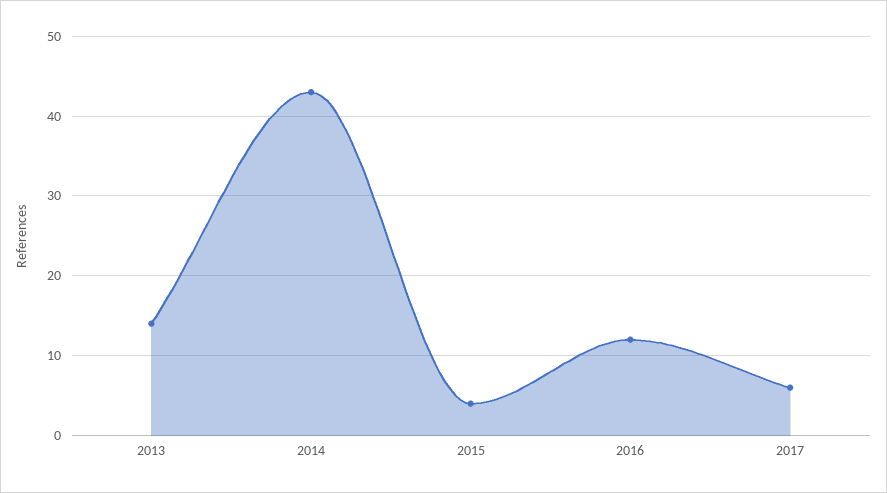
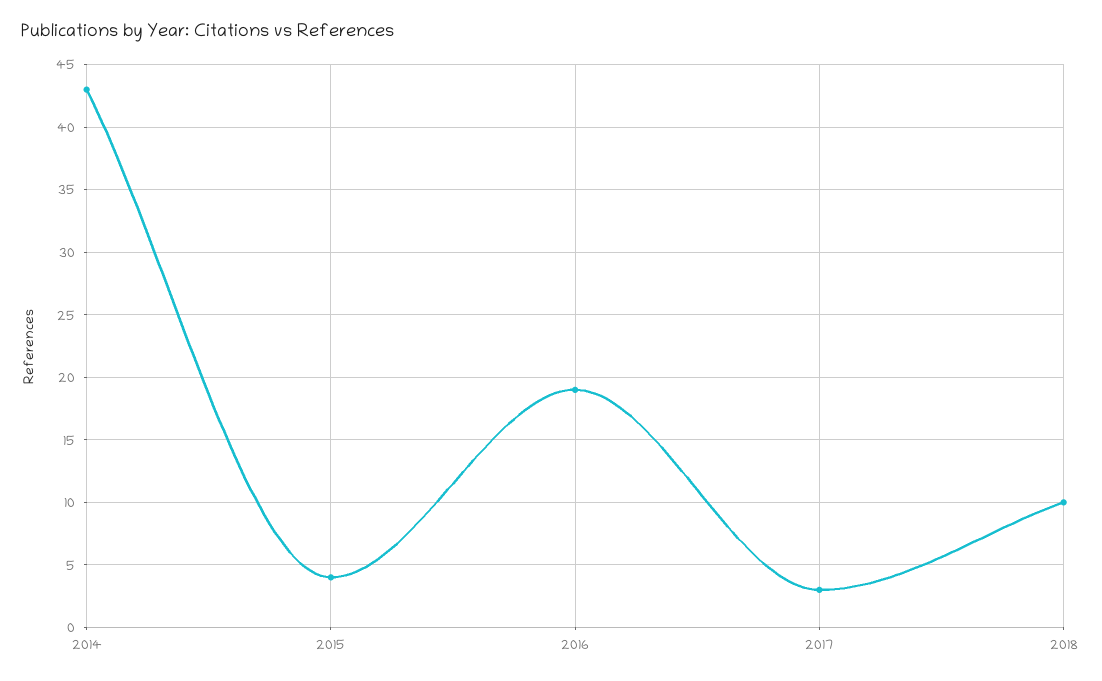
2013: 14 -> none
2016: 12 -> 19
2017: 6 -> 3
2018: none -> 10

